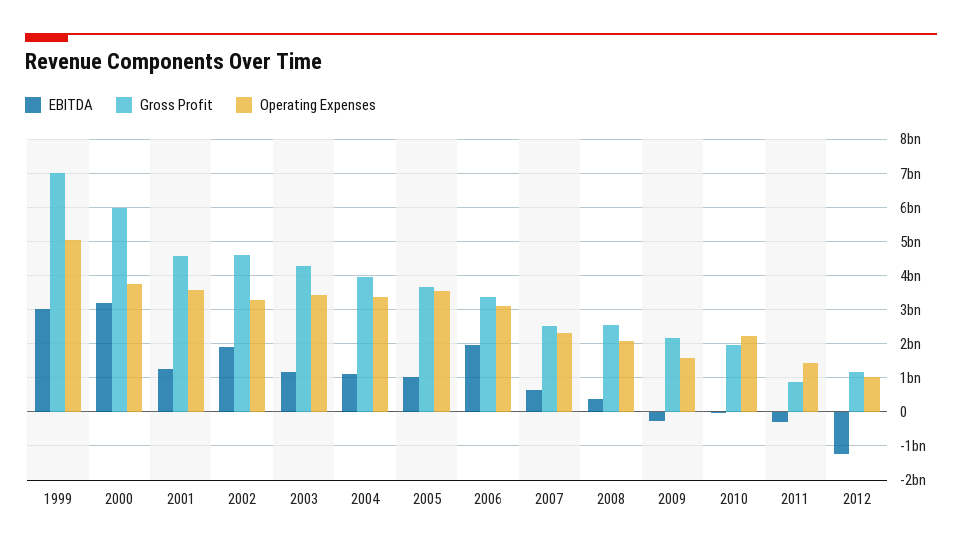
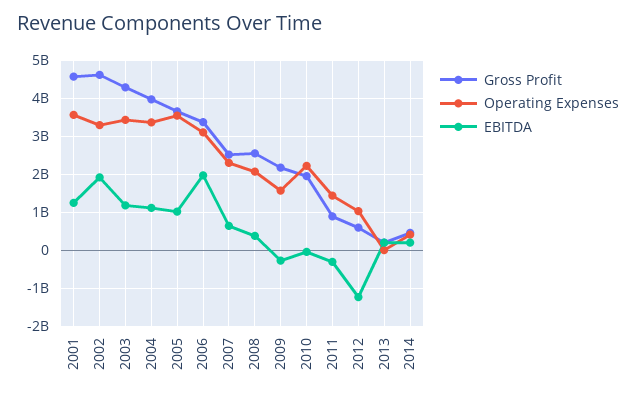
EBITDA, 1999: 3000000000 -> none
Gross Profit, 1999: 7000000000 -> none
Operating Expenses, 1999: 5000000000 -> none
EBITDA, 2000: 3200000000 -> none
Gross Profit, 2000: 6000000000 -> none
Operating Expenses, 2000: 3800000000 -> none
Gross Profit, 2012: 1200000000 -> 600000000
Gross Profit, 2013: none -> 200000000
Operating Expenses, 2013: none -> 0
EBITDA, 2013: none -> 200000000
Gross Profit, 2014: none -> 400000000
Operating Expenses, 2014: none -> 400000000
EBITDA, 2014: none -> 200000000

